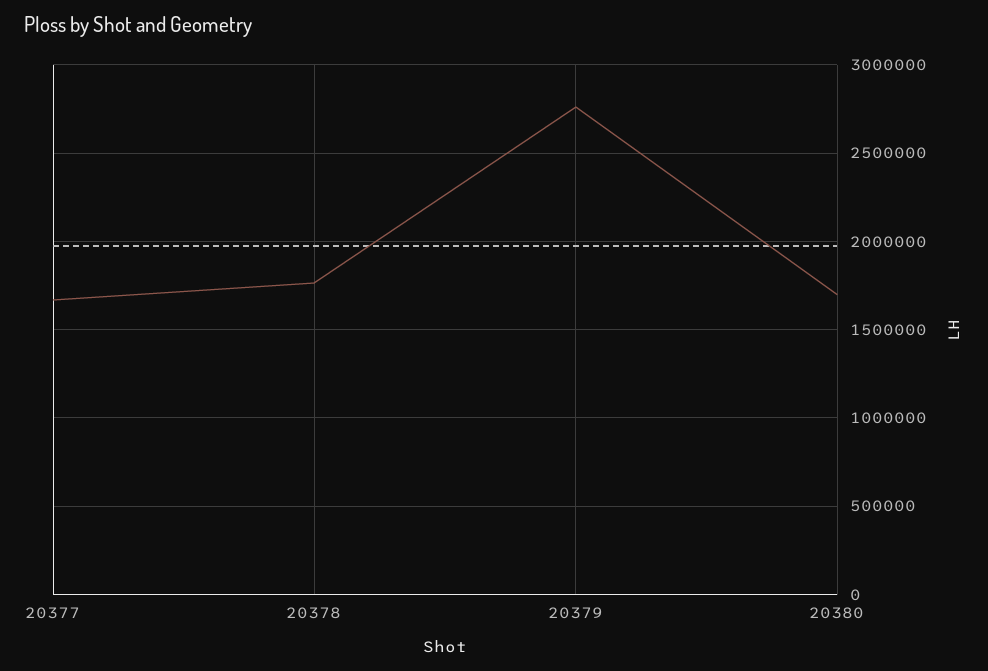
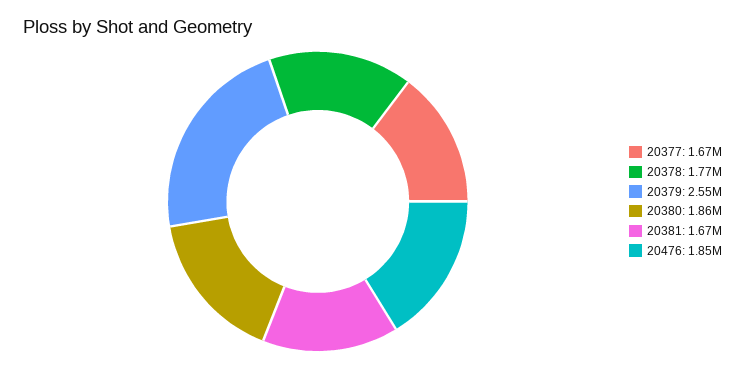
20379: 2750000 -> 2550000
20380: 1700000 -> 1860000
20381: none -> 1670000
20476: none -> 1850000

